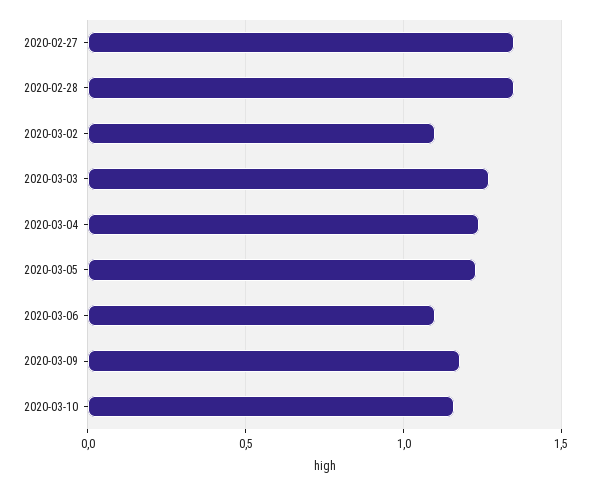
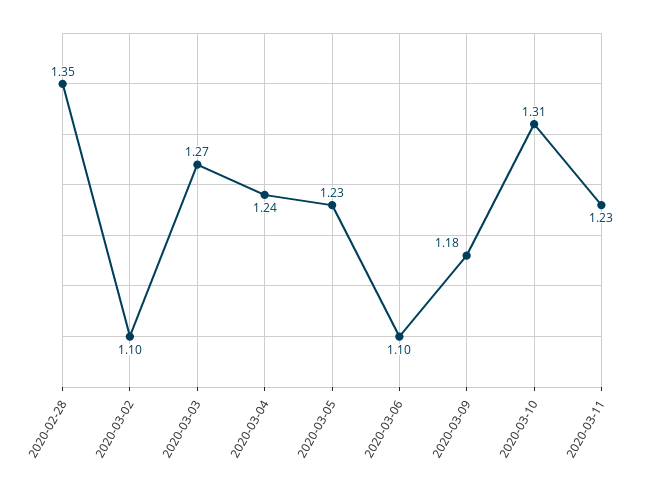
2020-02-27: 1.35 -> none
2020-03-10: 1.15 -> 1.31
2020-03-11: none -> 1.23

